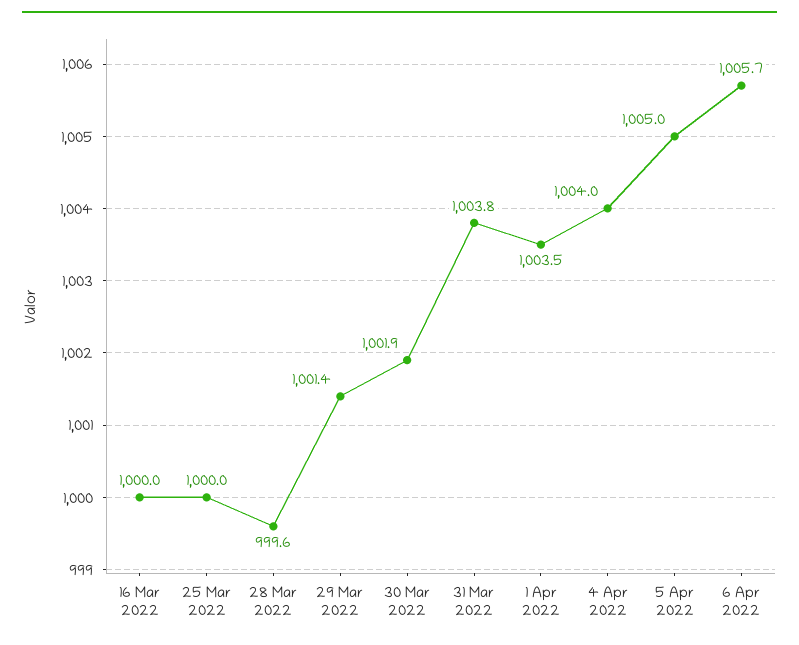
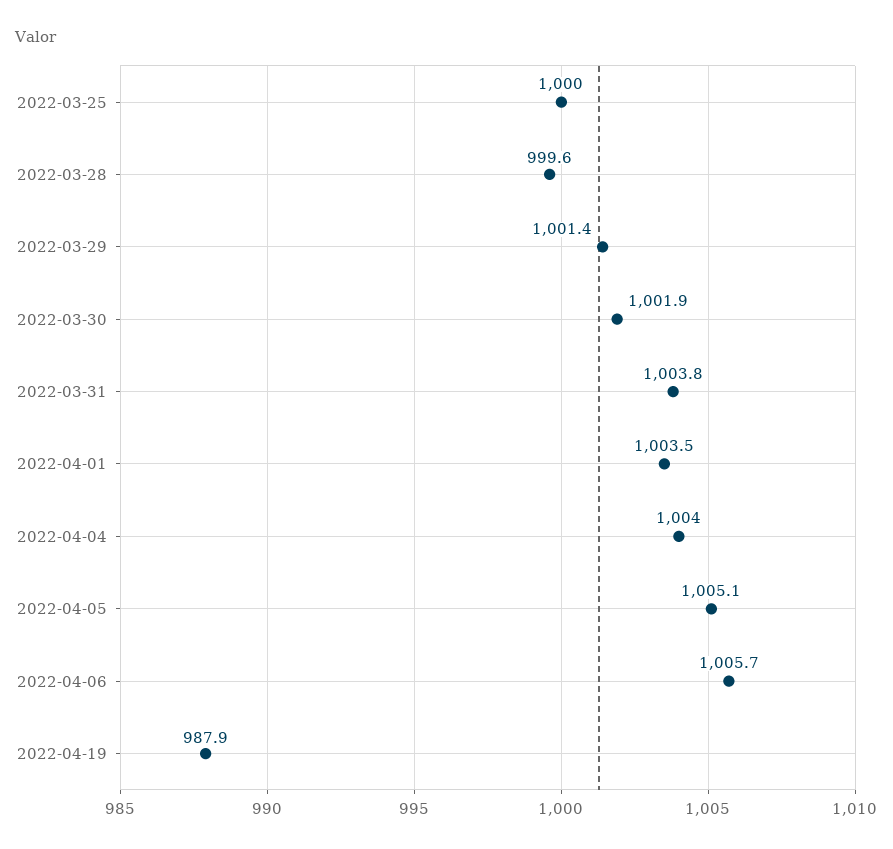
16 Mar 2022: 1000 -> none
5 Apr 2022: 1005 -> 1005.1
2022-04-19: none -> 987.9

